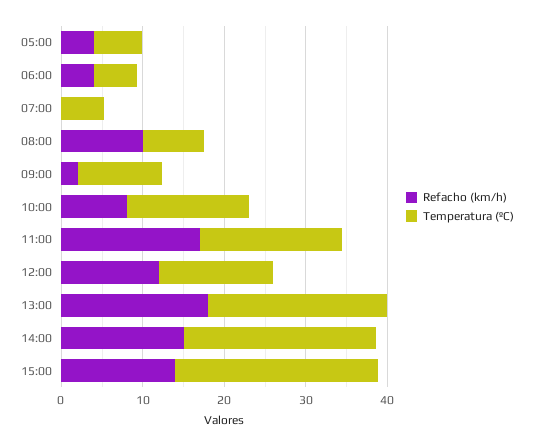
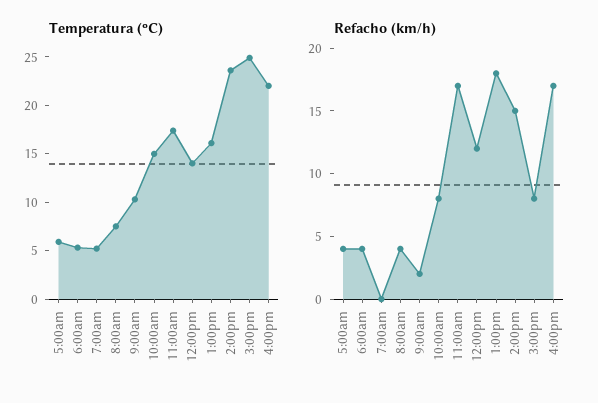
Refacho (km/h), 08:00: 10 -> 4
Temperatura (ºC), 13:00: 22 -> 16
Refacho (km/h), 15:00: 14 -> 8
Temperatura (ºC), 4:00pm: none -> 22
Refacho (km/h), 4:00pm: none -> 17

